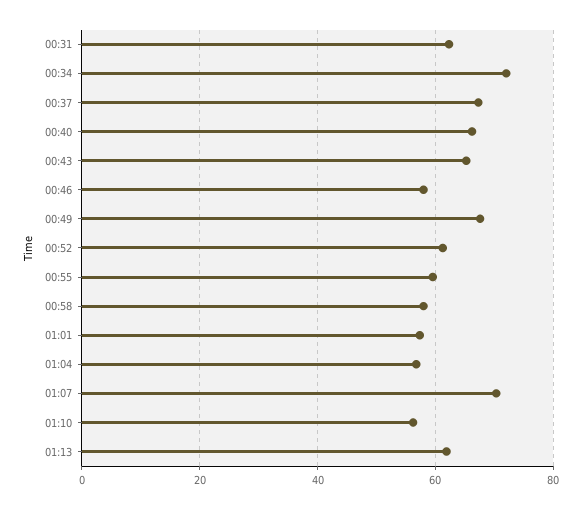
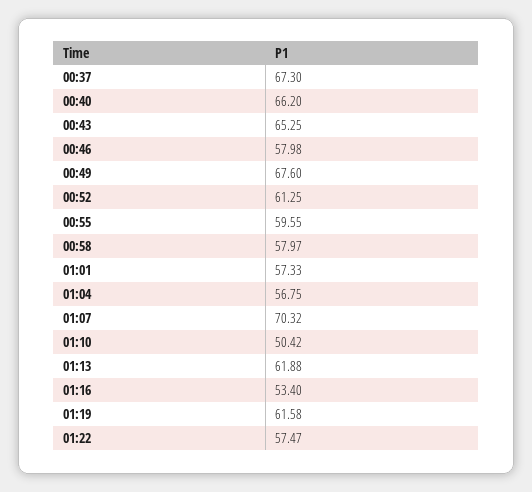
00:31: 62 -> none
00:34: 72 -> none
01:10: 56 -> 50.42
01:16: none -> 53.4
01:19: none -> 61.58
01:22: none -> 57.47

